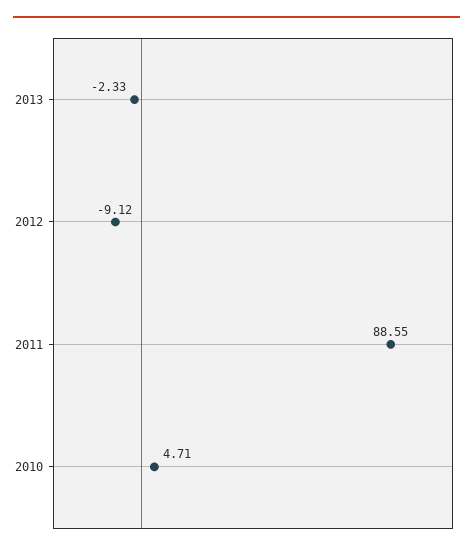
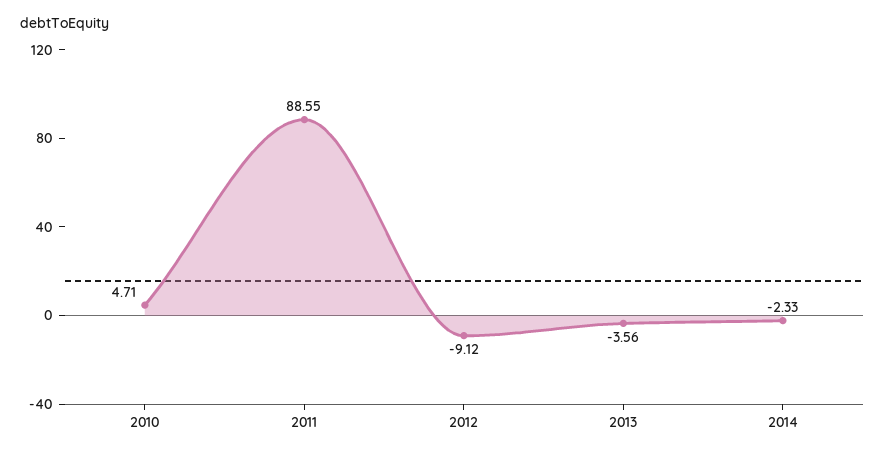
2013: -2.33 -> -3.56
2014: none -> -2.33

